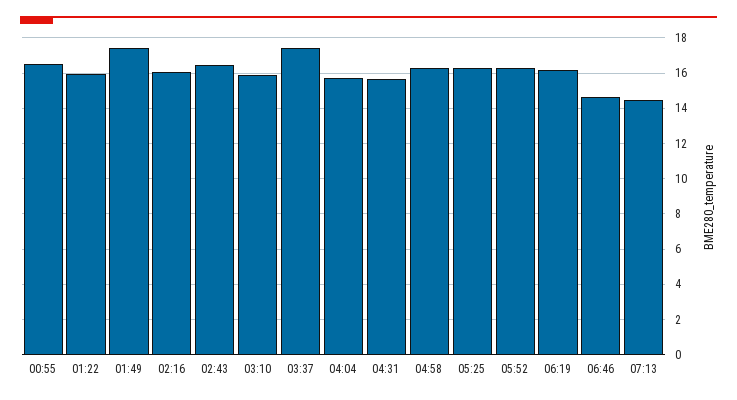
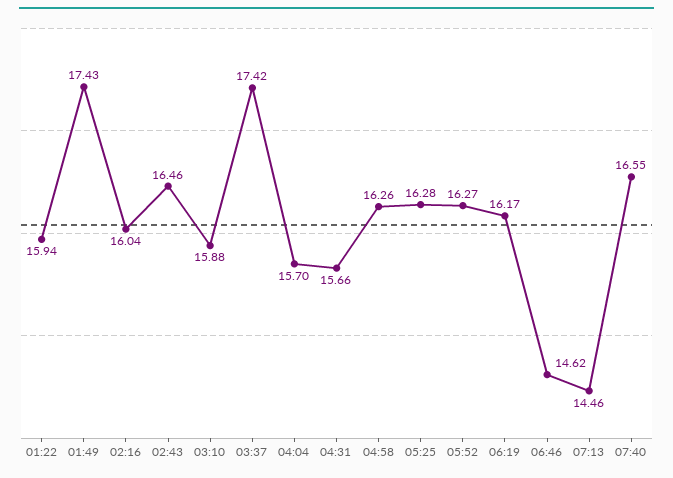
00:55: 16.5 -> none
07:40: none -> 16.55

